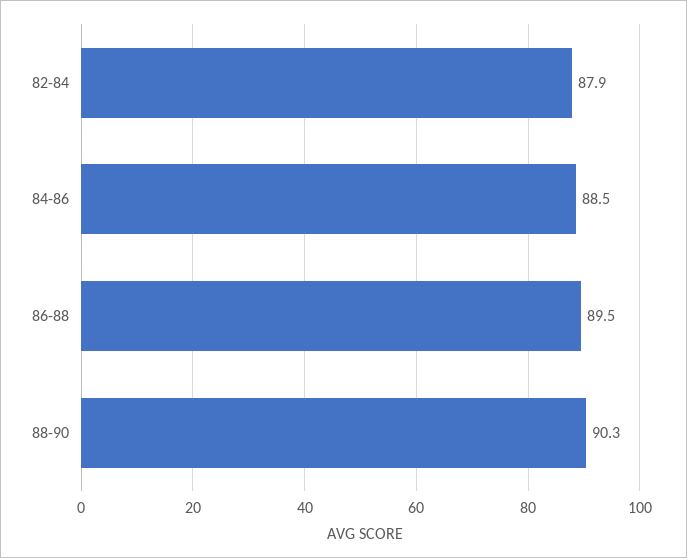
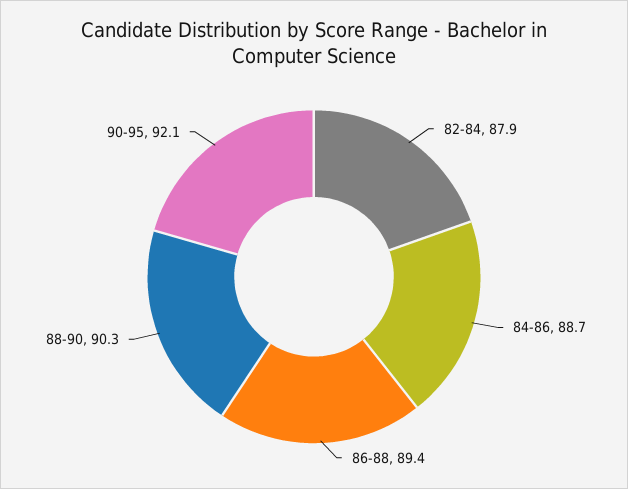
84-86: 88.5 -> 88.7
86-88: 89.5 -> 89.4
90-95: none -> 92.1

